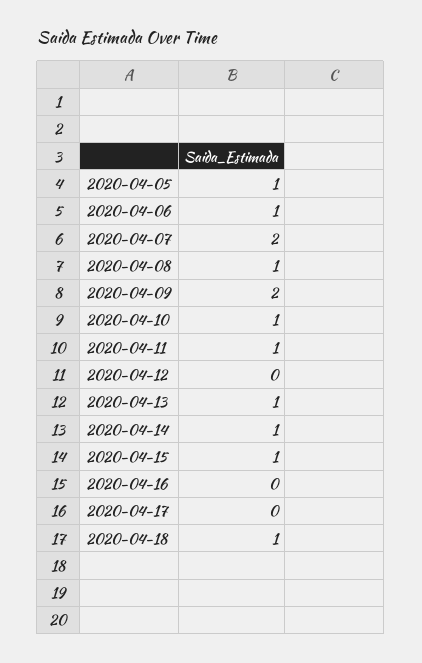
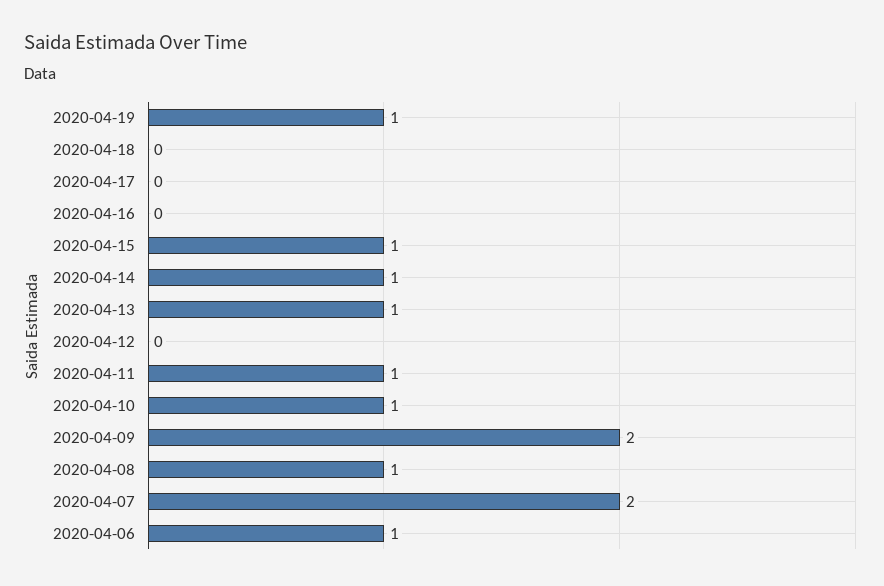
2020-04-05: 1 -> none
2020-04-18: 1 -> 0
2020-04-19: none -> 1

